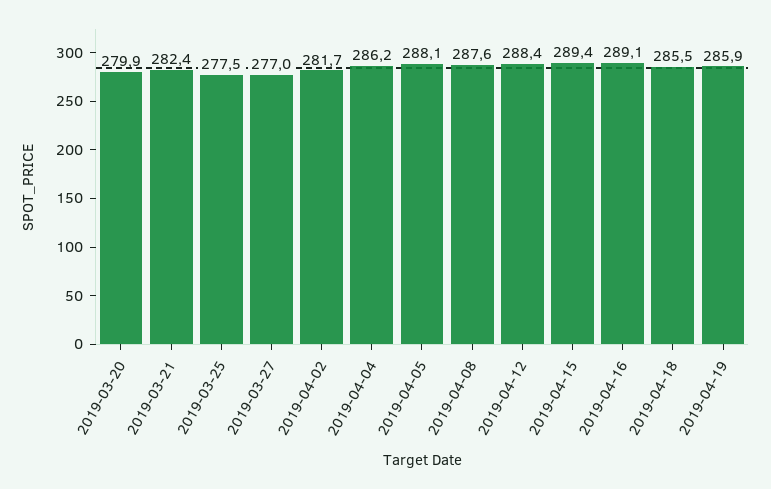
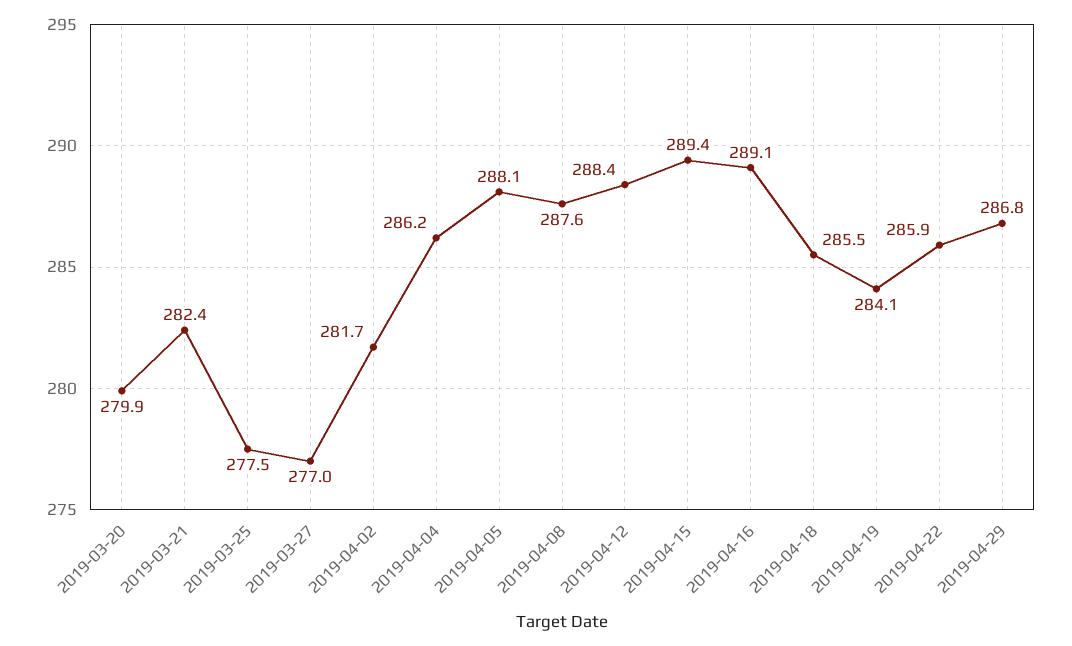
2019-04-19: 285.9 -> 284.1
2019-04-22: none -> 285.9
2019-04-29: none -> 286.8

